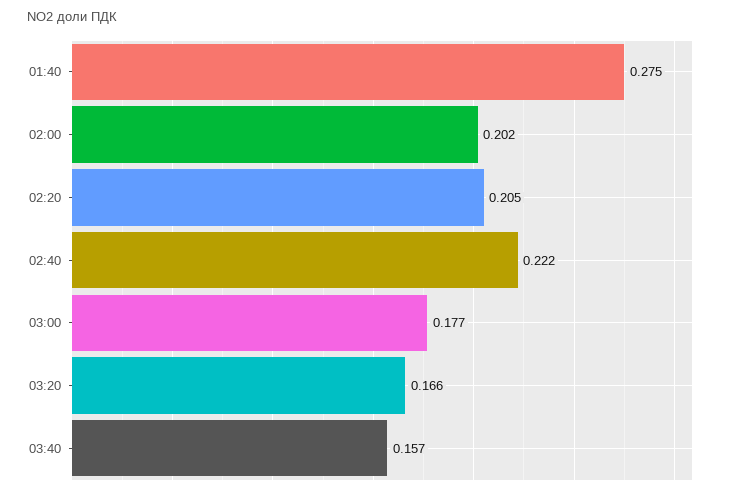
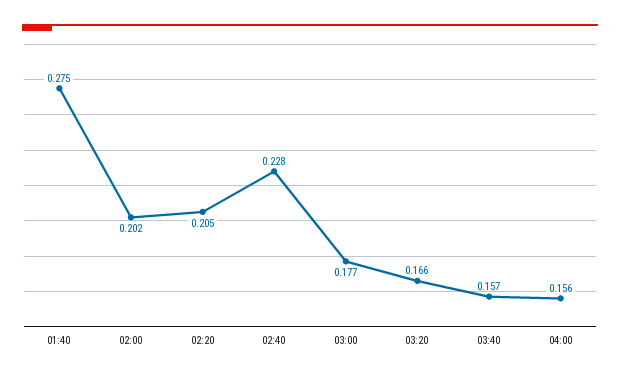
02:40: 0.222 -> 0.228
04:00: none -> 0.156

